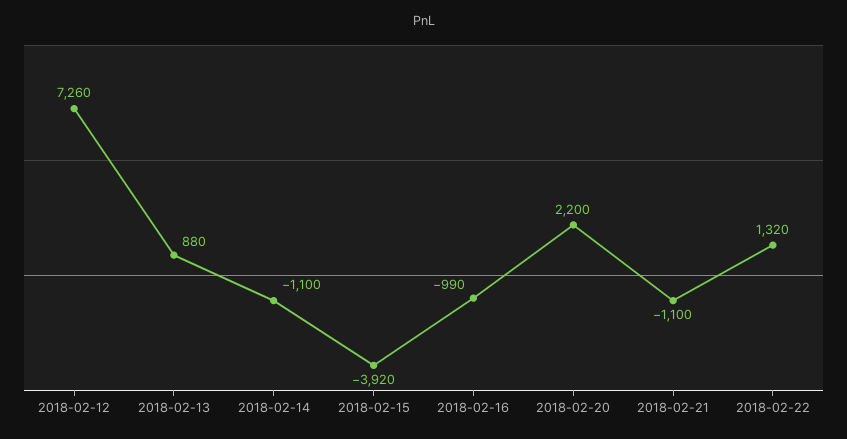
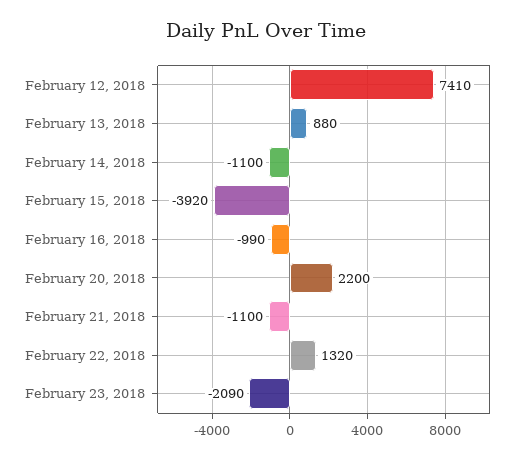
2018-02-12: 7260 -> 7410
February 23, 2018: none -> -2090

